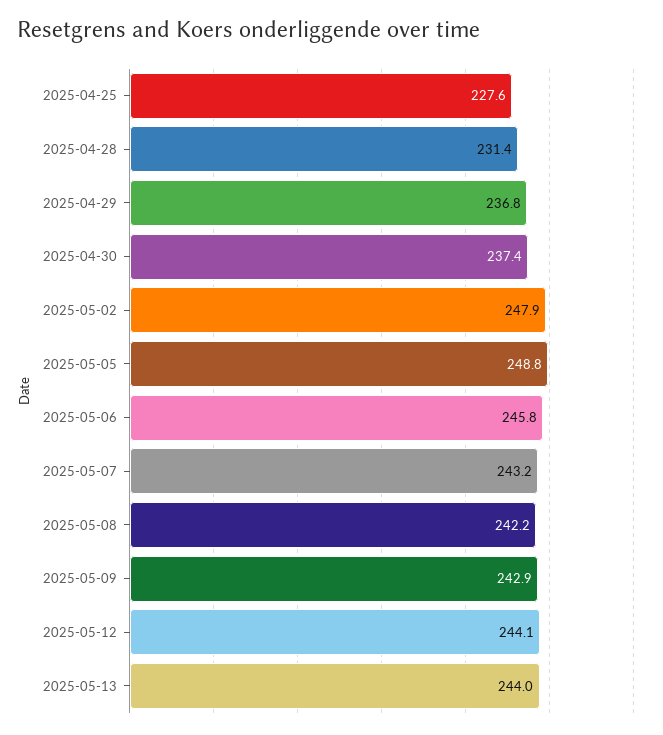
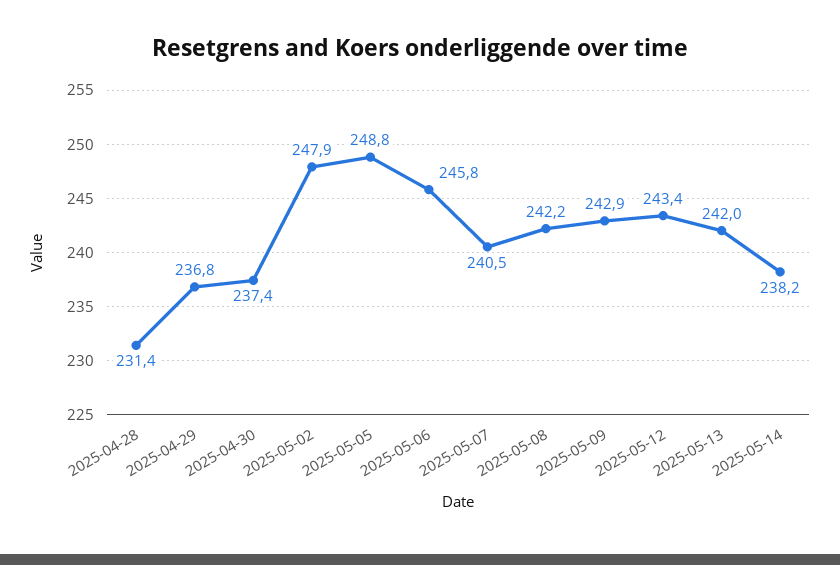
2025-04-25: 227.6 -> none
2025-05-07: 243.2 -> 240.5
2025-05-12: 244.1 -> 243.4
2025-05-13: 244 -> 242
2025-05-14: none -> 238.2

